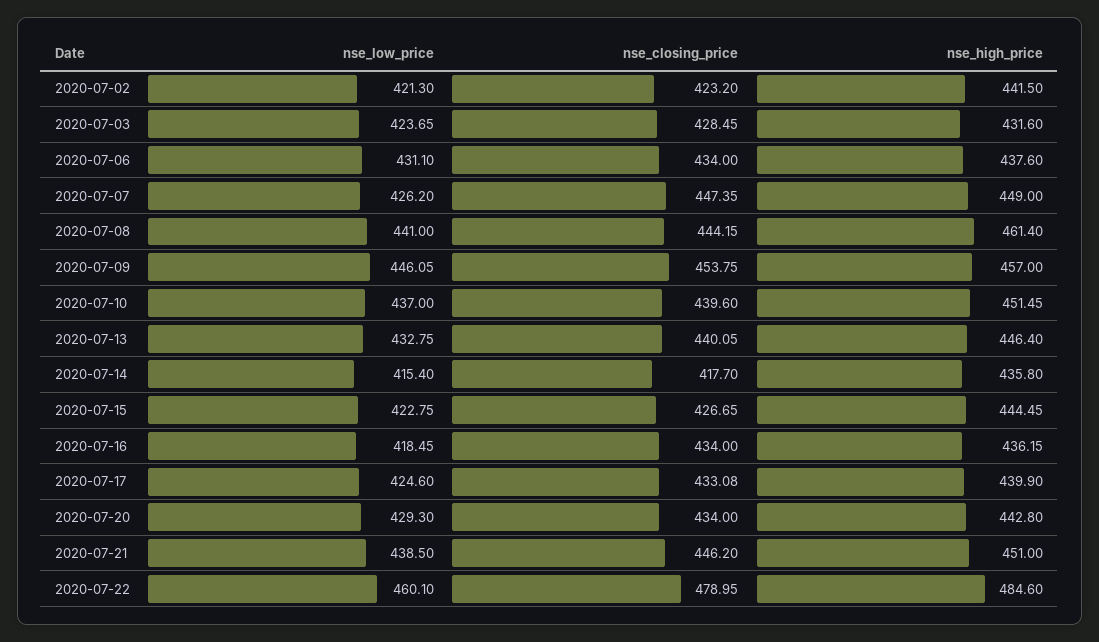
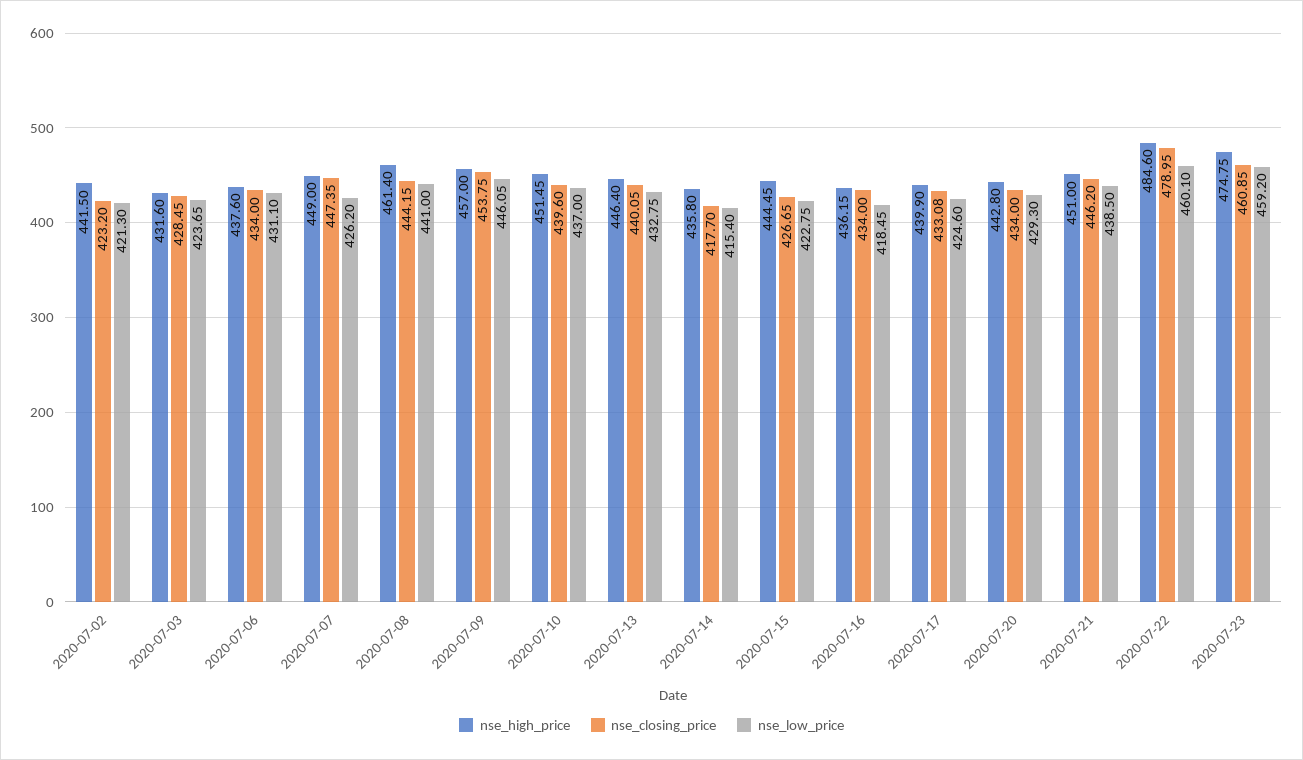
nse_high_price, 2020-07-23: none -> 474.75
nse_closing_price, 2020-07-23: none -> 460.85
nse_low_price, 2020-07-23: none -> 459.2

